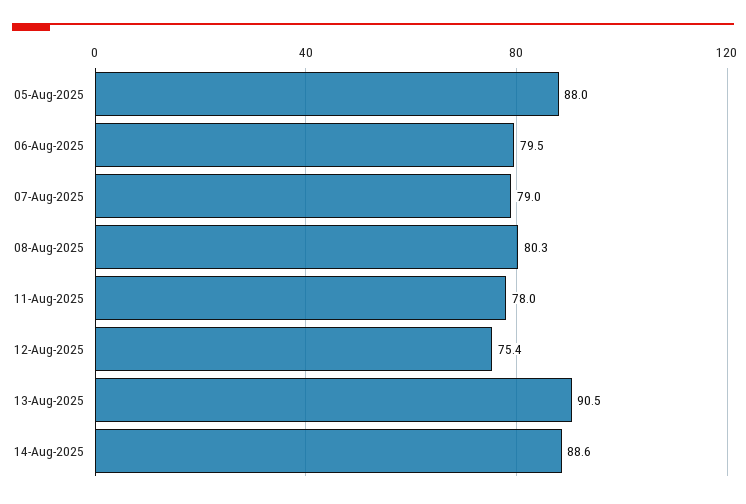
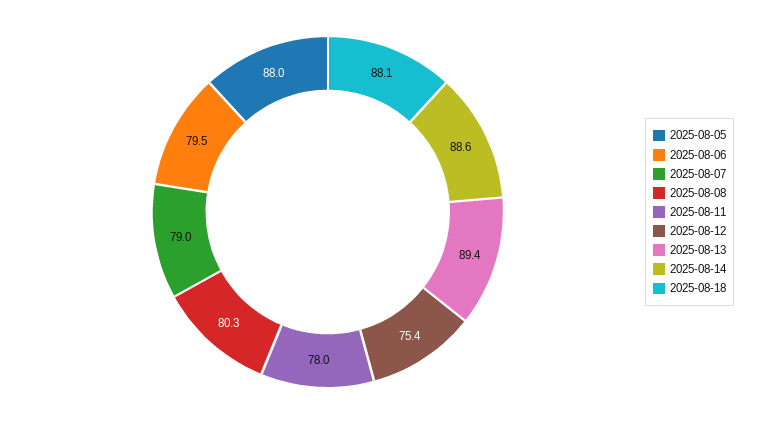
13-Aug-2025: 90.5 -> 89.4
2025-08-18: none -> 88.1

